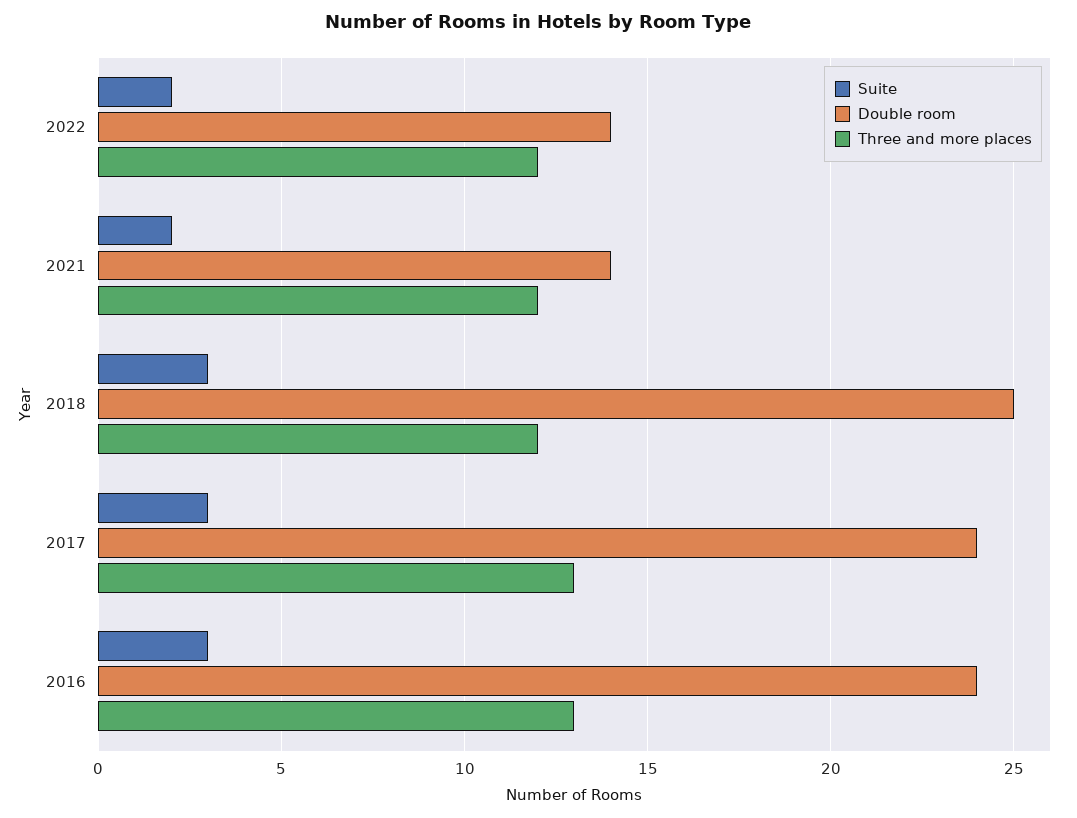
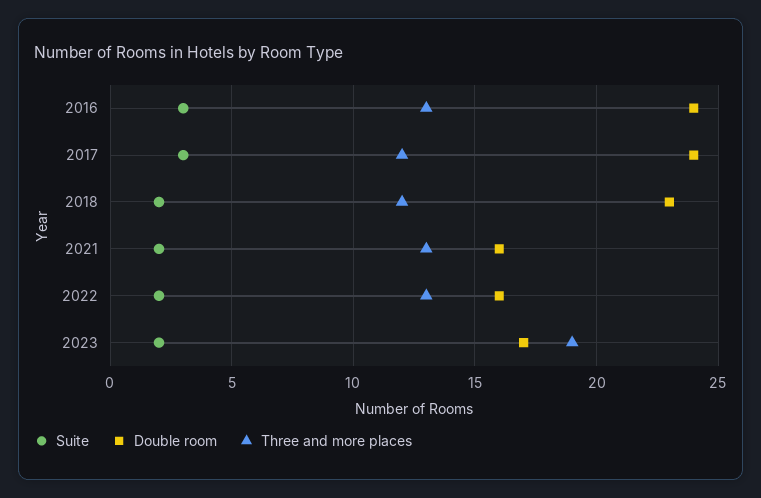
Double room, 2022: 14 -> 16
Three and more places, 2022: 12 -> 13
Double room, 2021: 14 -> 16
Three and more places, 2021: 12 -> 13
Suite, 2018: 3 -> 2
Double room, 2018: 25 -> 23
Three and more places, 2017: 13 -> 12
Suite, 2023: none -> 2
Double room, 2023: none -> 17
Three and more places, 2023: none -> 19

